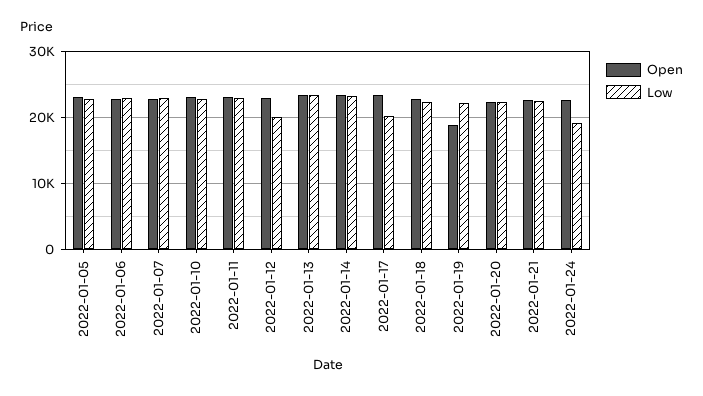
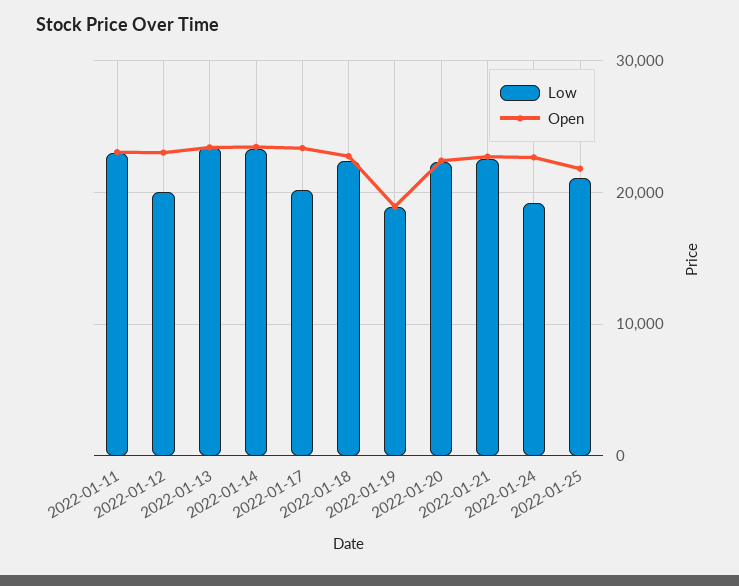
Open, 2022-01-05: 23000 -> none
Low, 2022-01-05: 23000 -> none
Open, 2022-01-06: 23000 -> none
Low, 2022-01-06: 23000 -> none
Open, 2022-01-07: 23000 -> none
Low, 2022-01-07: 23000 -> none
Open, 2022-01-10: 23000 -> none
Low, 2022-01-10: 23000 -> none
Low, 2022-01-19: 22000 -> 19000
Low, 2022-01-25: none -> 21000
Open, 2022-01-25: none -> 22000

